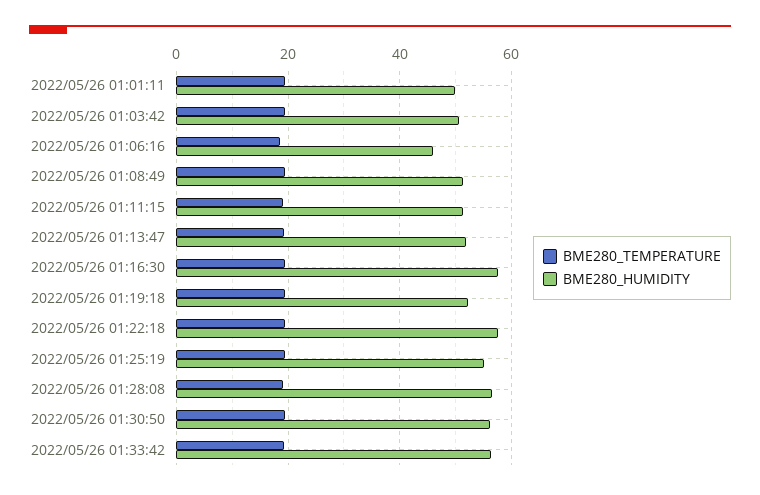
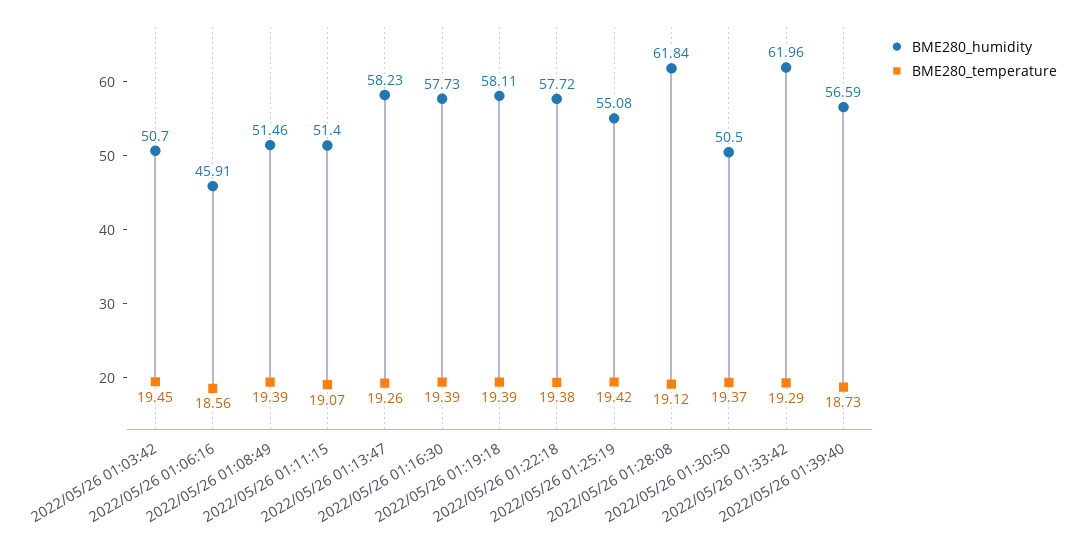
BME280_TEMPERATURE, 2022/05/26 01:01:11: 20 -> none
BME280_HUMIDITY, 2022/05/26 01:01:11: 50 -> none
BME280_HUMIDITY, 2022/05/26 01:13:47: 52 -> 58.23
BME280_HUMIDITY, 2022/05/26 01:19:18: 52 -> 58.11
BME280_HUMIDITY, 2022/05/26 01:28:08: 56 -> 61.84
BME280_HUMIDITY, 2022/05/26 01:30:50: 56 -> 50.5
BME280_HUMIDITY, 2022/05/26 01:33:42: 56 -> 61.96
BME280_HUMIDITY, 2022/05/26 01:39:40: none -> 56.59
BME280_TEMPERATURE, 2022/05/26 01:39:40: none -> 18.73

